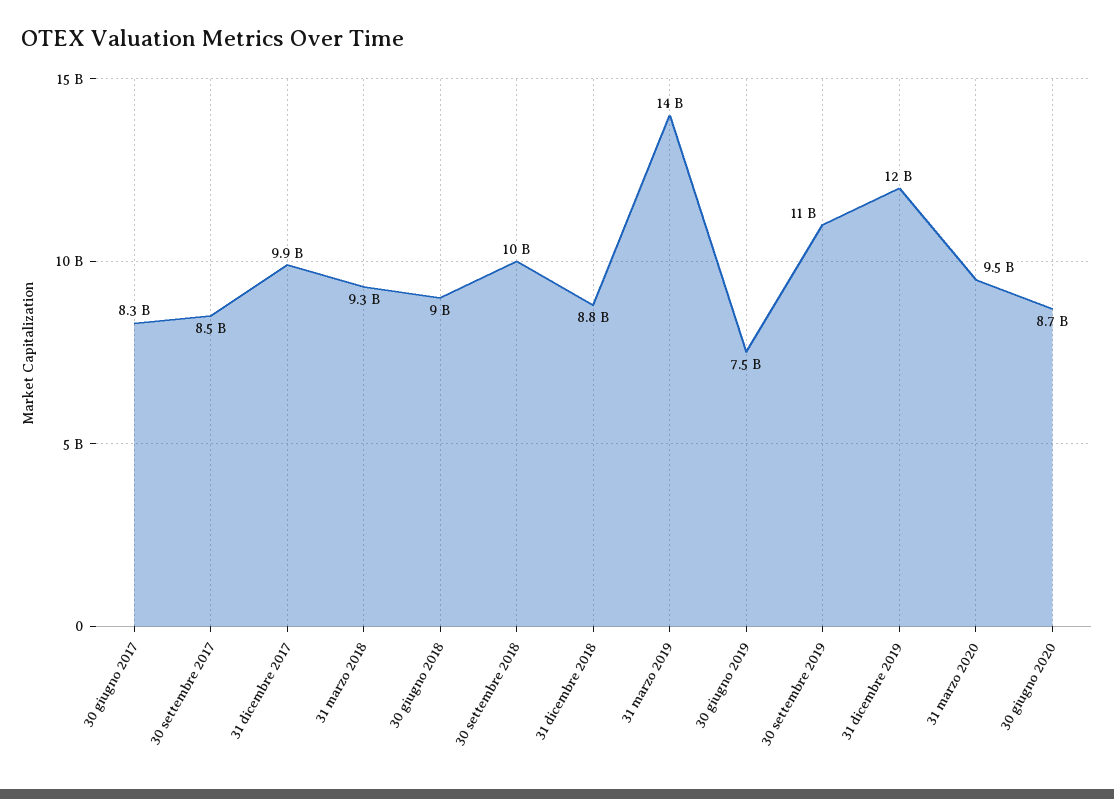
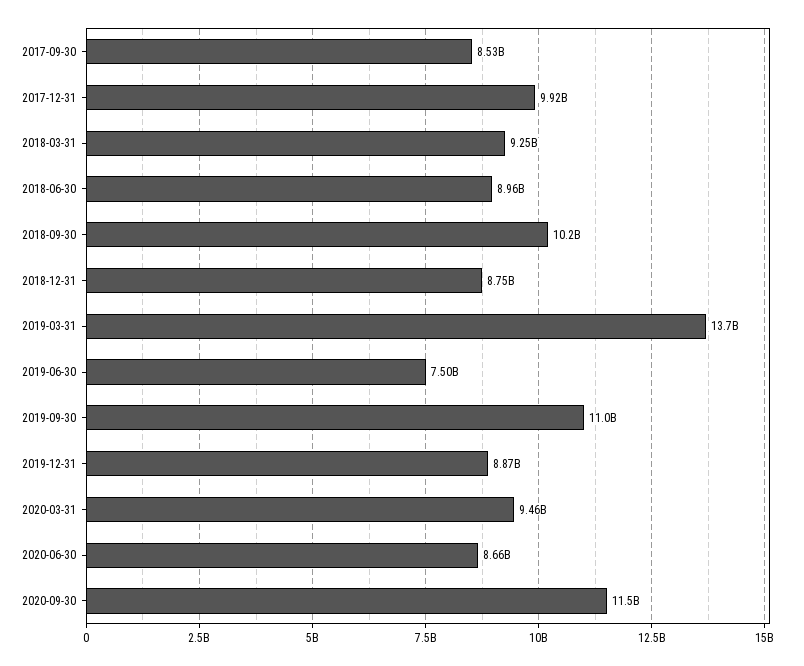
30 giugno 2017: 8300000000 -> none
31 dicembre 2019: 12000000000 -> 8870000000
2020-09-30: none -> 11500000000

